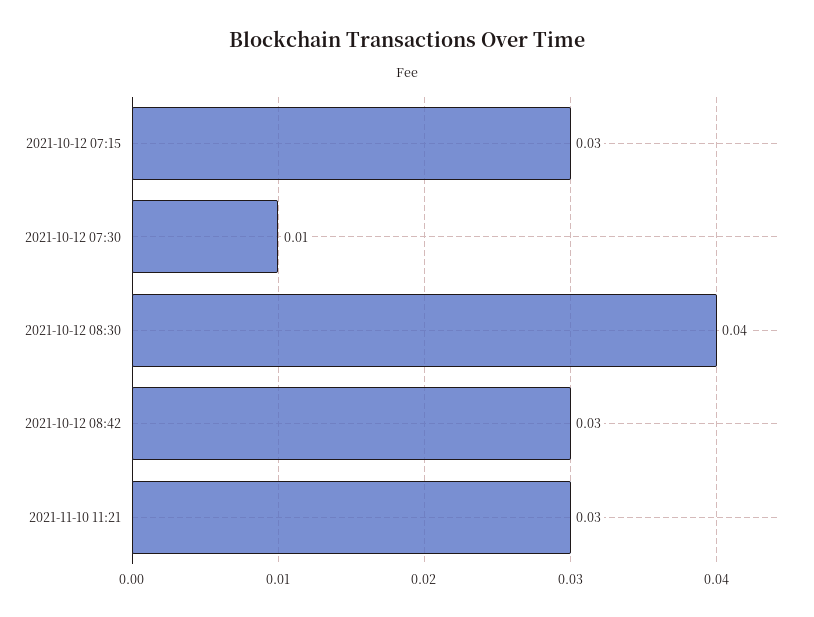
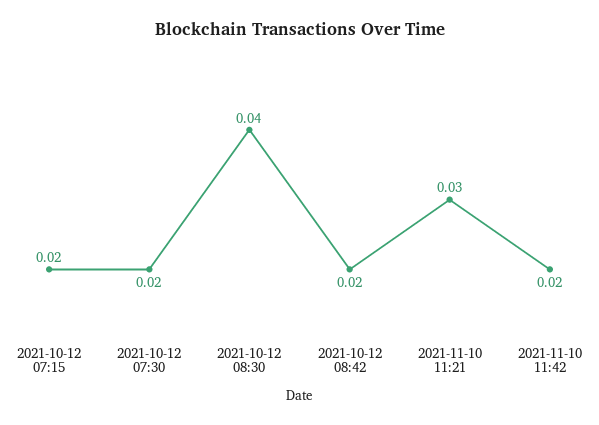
2021-10-12 07:15: 0.03 -> 0.02
2021-10-12 07:30: 0.01 -> 0.02
2021-10-12 08:42: 0.03 -> 0.02
2021-11-10 11:42: none -> 0.02

